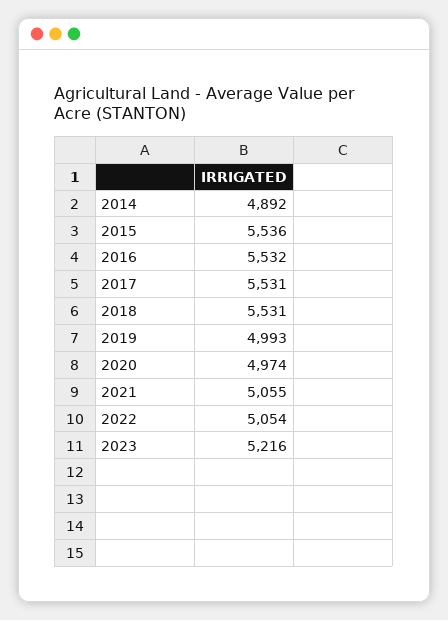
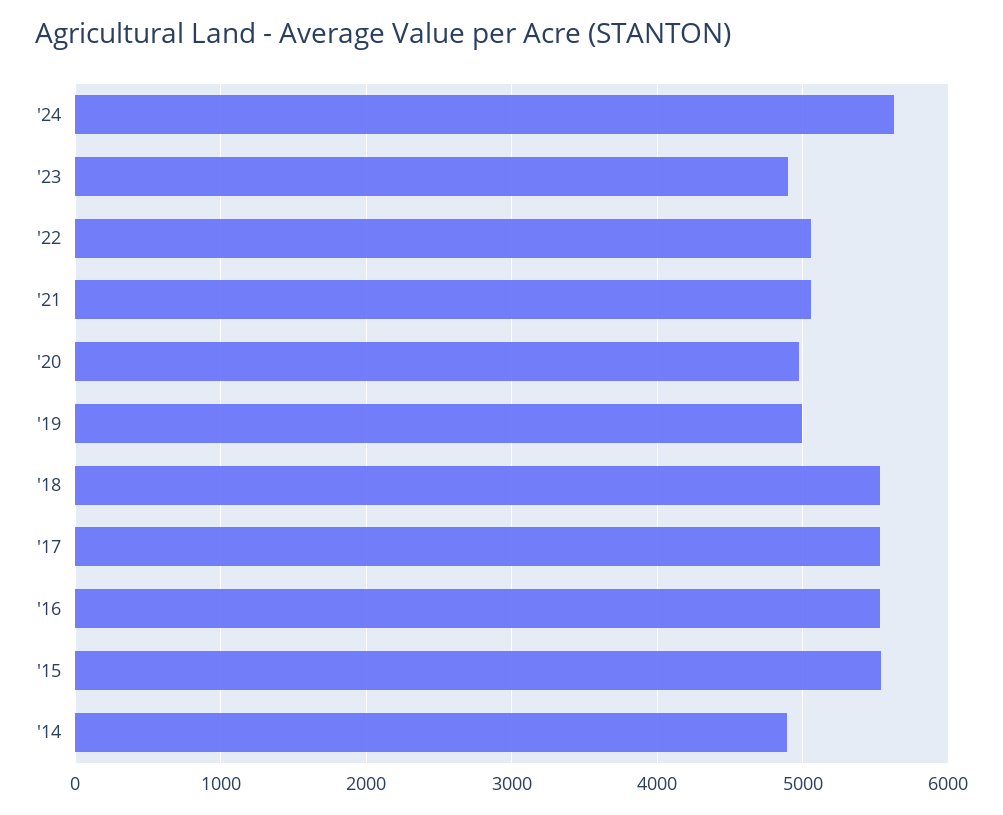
2023: 5216 -> 4900
'24: none -> 5600

